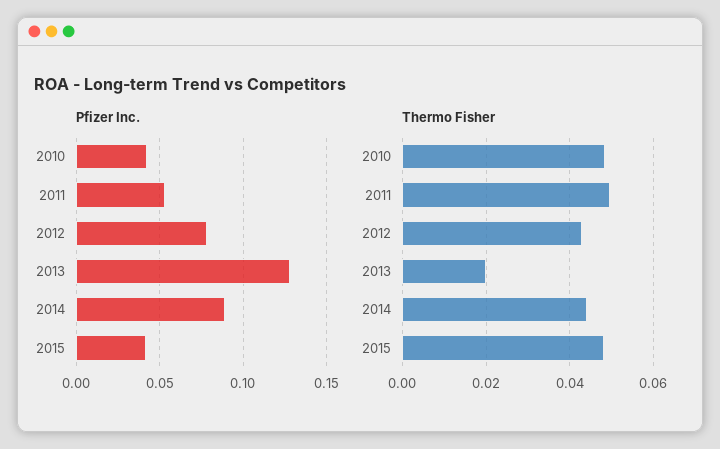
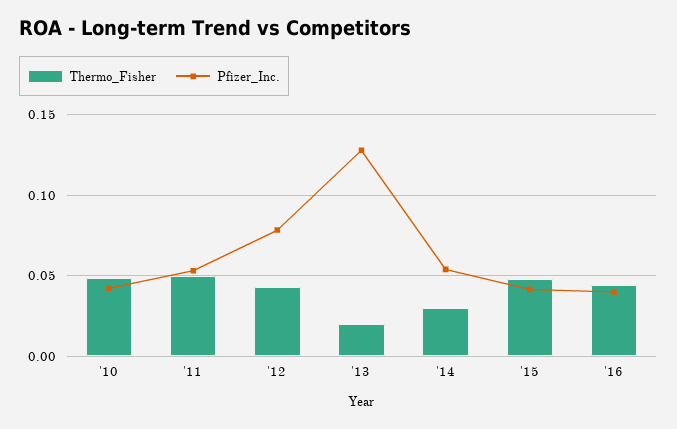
Pfizer Inc., 2014: 0.09 -> 0.055
Thermo Fisher, 2014: 0.044 -> 0.03
Thermo Fisher, '16: none -> 0.045
Pfizer Inc., '16: none -> 0.04

